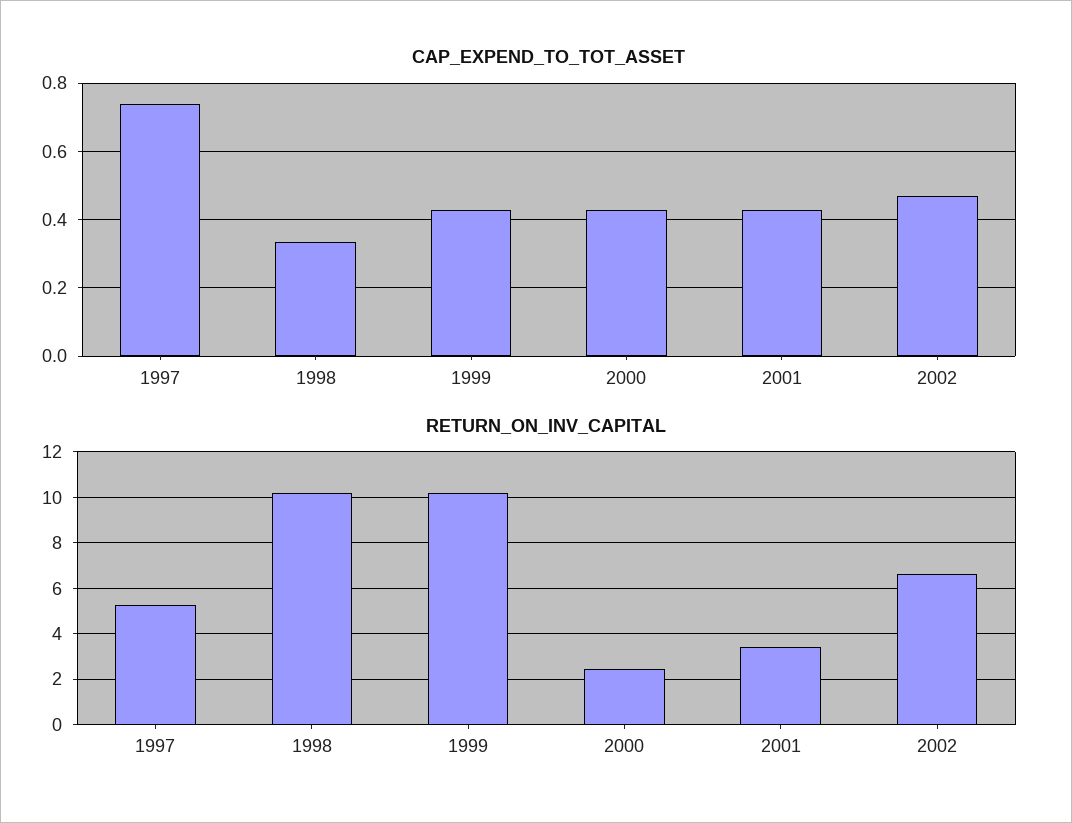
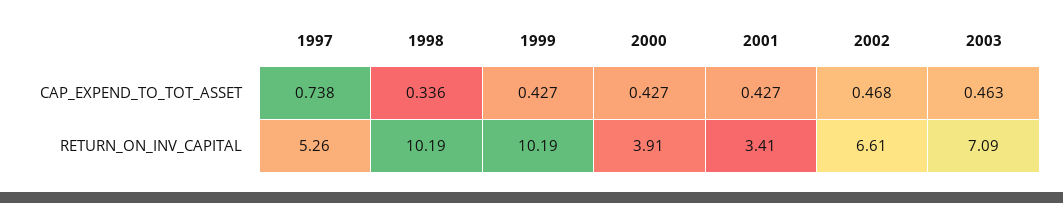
RETURN_ON_INV_CAPITAL, 2000: 2.5 -> 3.91
CAP_EXPEND_TO_TOT_ASSET, 2003: none -> 0.463
RETURN_ON_INV_CAPITAL, 2003: none -> 7.09

